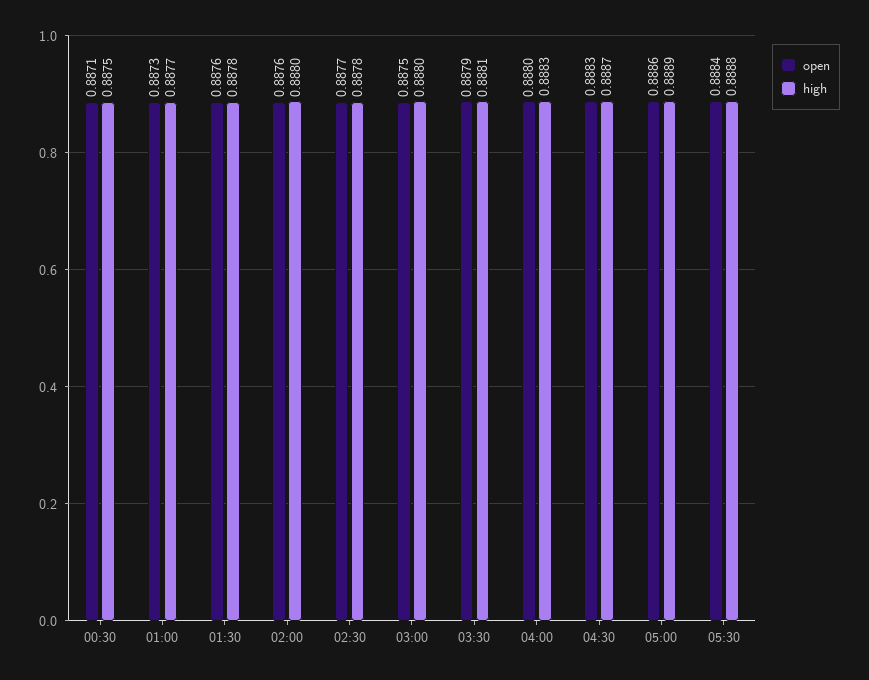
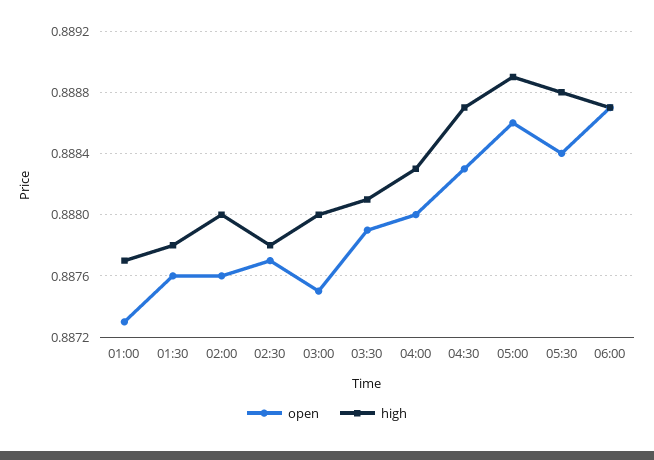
open, 00:30: 0.8871 -> none
high, 00:30: 0.8875 -> none
open, 06:00: none -> 0.8887
high, 06:00: none -> 0.8887

